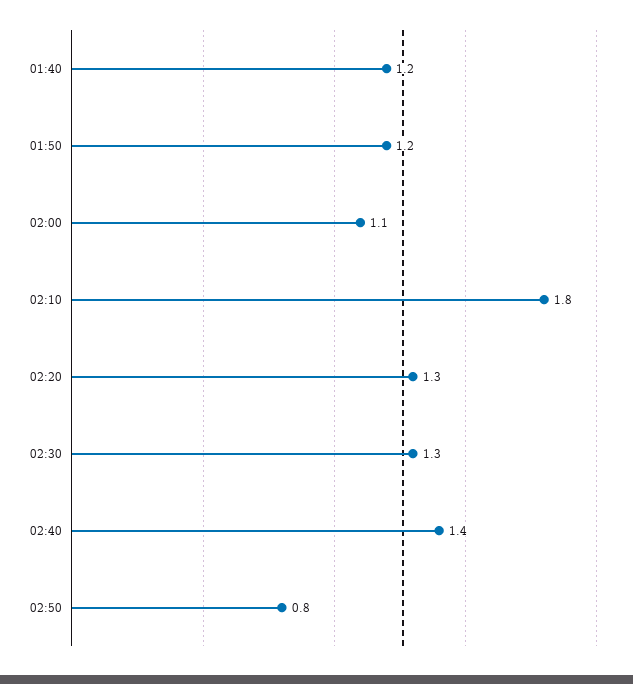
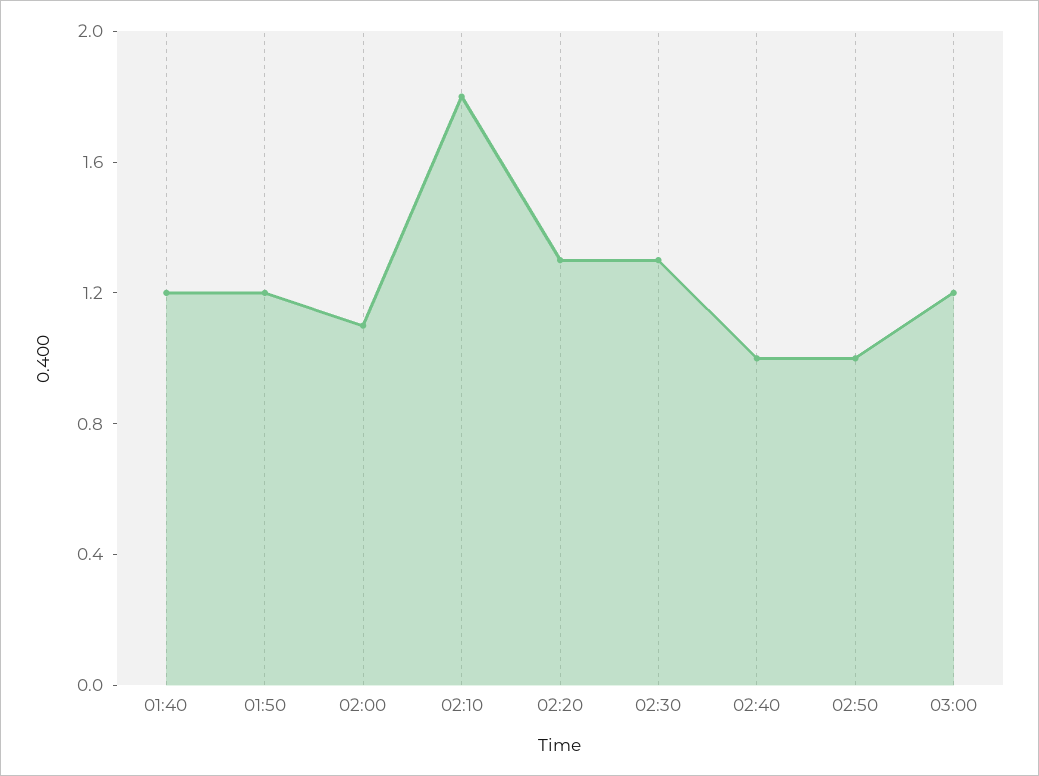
02:40: 1.4 -> 1
02:50: 0.8 -> 1
03:00: none -> 1.2

